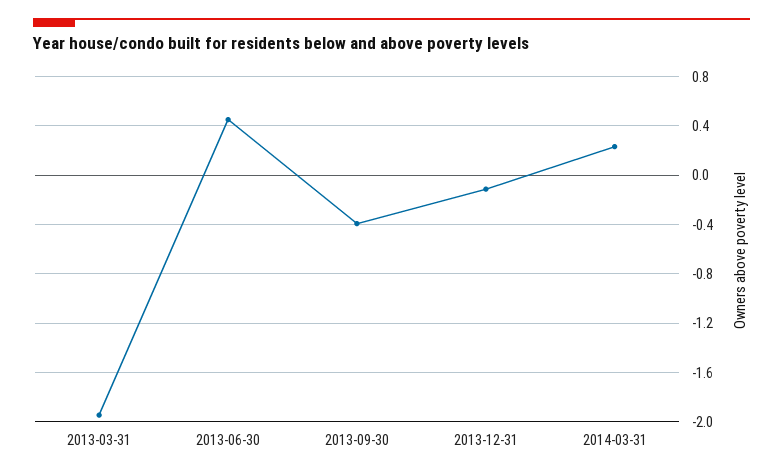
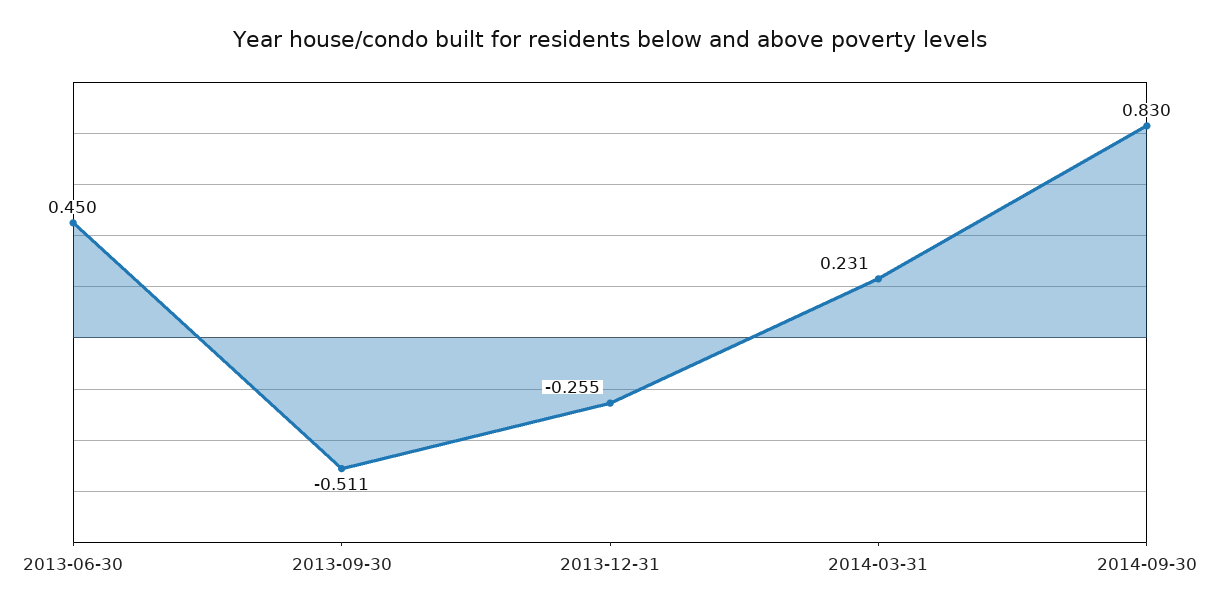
2013-03-31: -1.95 -> none
2013-09-30: -0.4 -> -0.511
2013-12-31: -0.1 -> -0.255
2014-09-30: none -> 0.83

